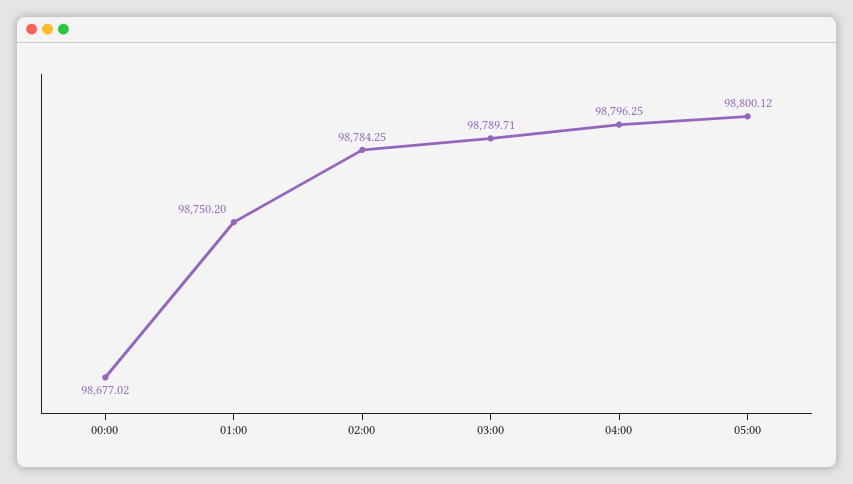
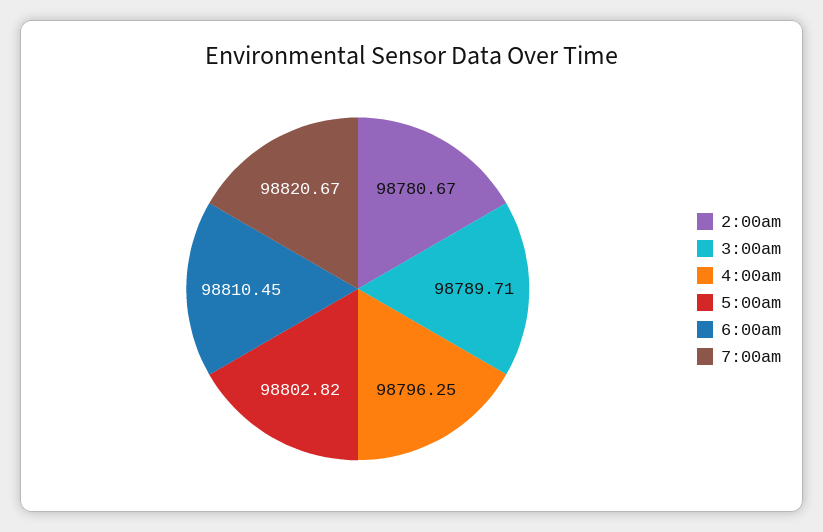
00:00: 98677.02 -> none
01:00: 98750.2 -> none
02:00: 98784.25 -> 98780.67
05:00: 98800.12 -> 98802.82
6:00am: none -> 98810.45
7:00am: none -> 98820.67

